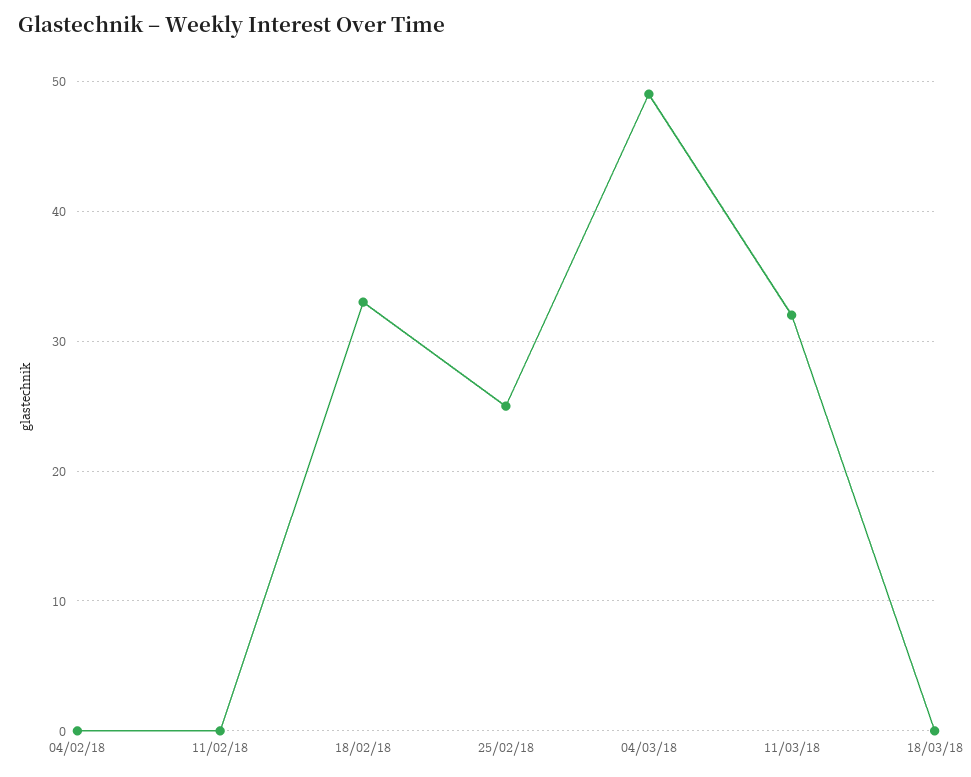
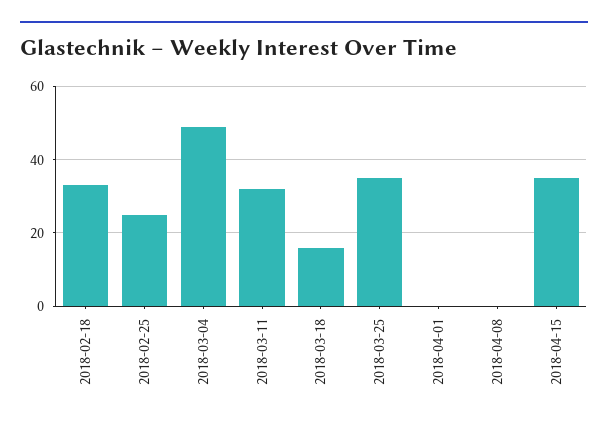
04/02/18: 0 -> none
11/02/18: 0 -> none
18/03/18: 0 -> 15
2018-03-25: none -> 35
2018-04-01: none -> 0
2018-04-08: none -> 0
2018-04-15: none -> 35

